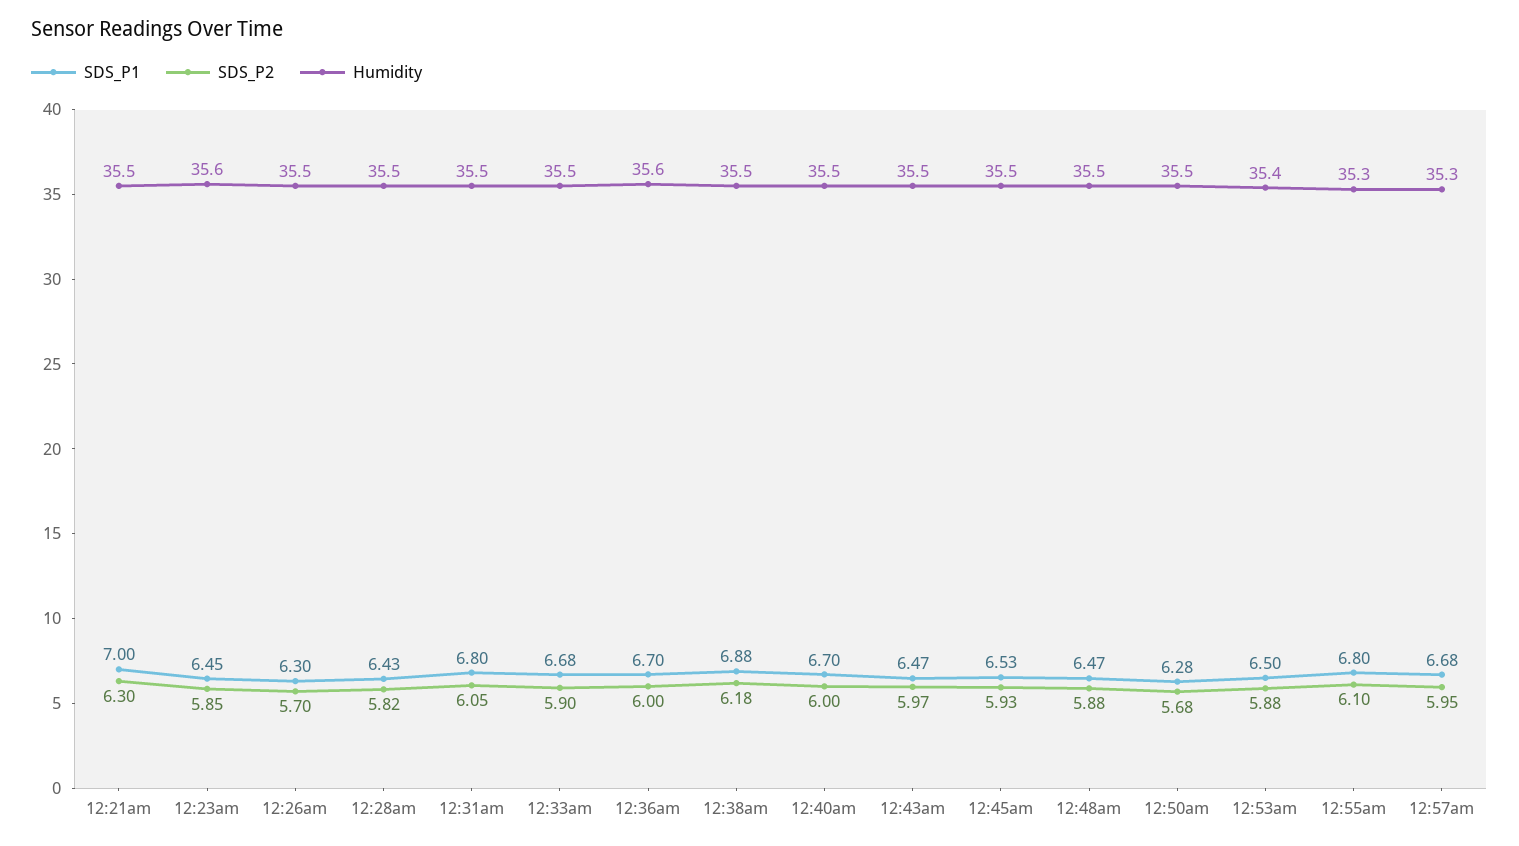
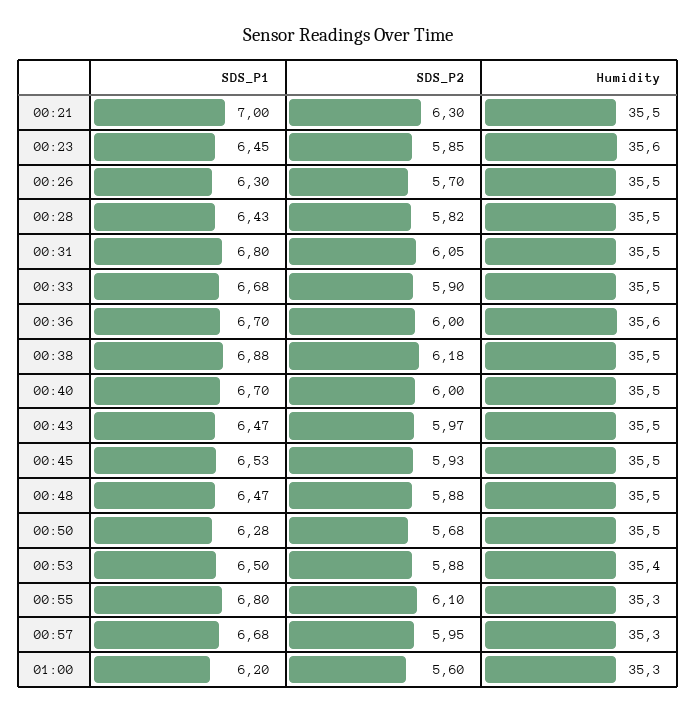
SDS_P1, 01:00: none -> 6.2
SDS_P2, 01:00: none -> 5.6
Humidity, 01:00: none -> 35.3

